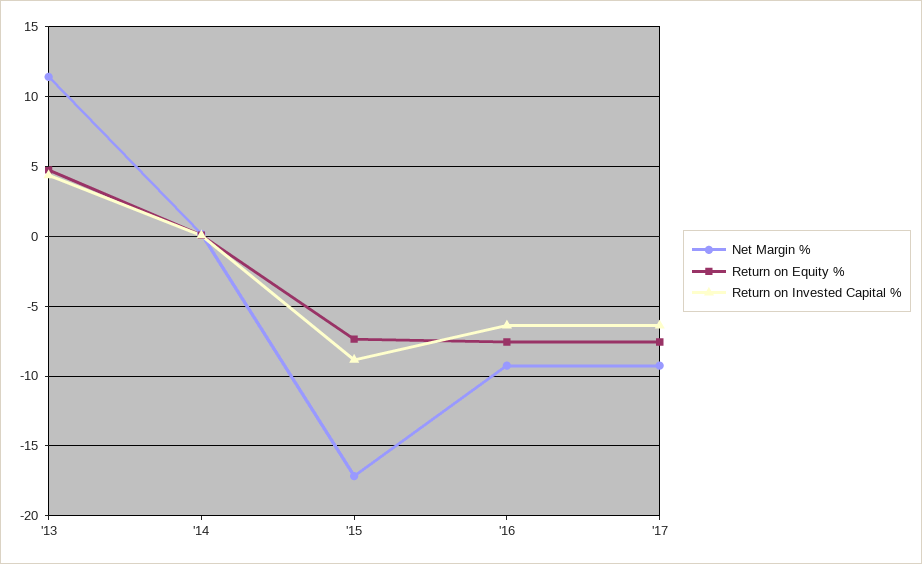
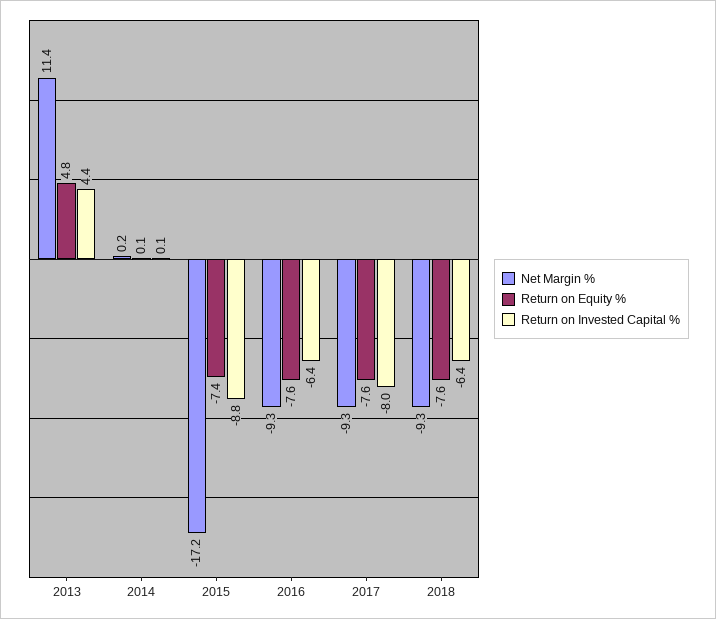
Return on Invested Capital %, '17: -6.5 -> -8
Net Margin %, 2018: none -> -9.3
Return on Equity %, 2018: none -> -7.6
Return on Invested Capital %, 2018: none -> -6.4

